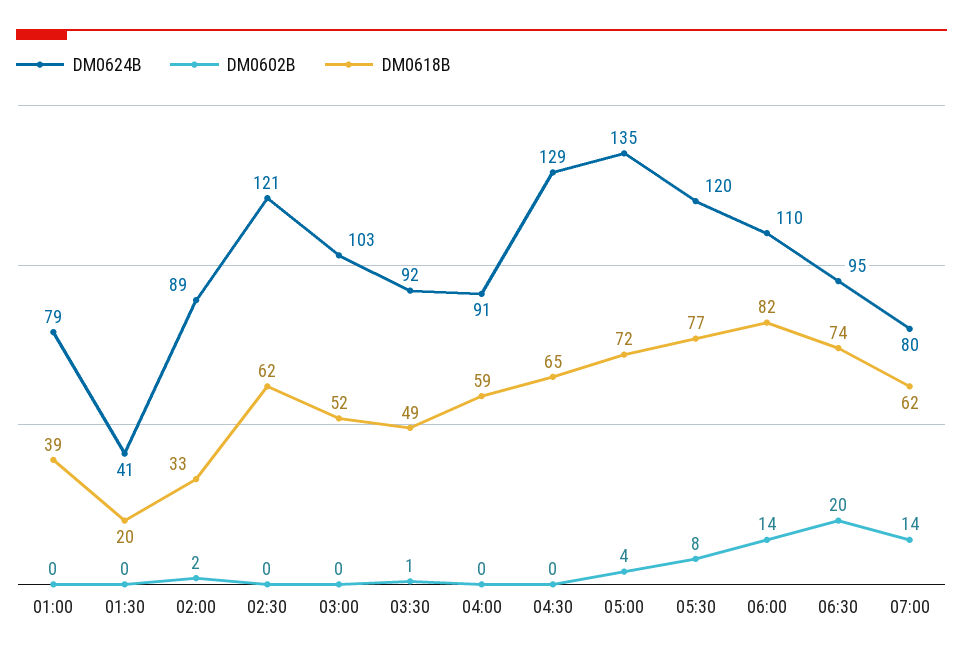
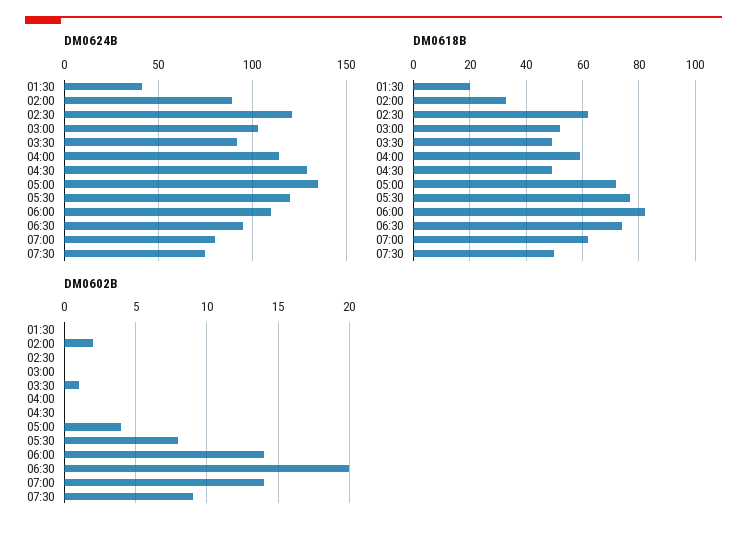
DM0624B, 01:00: 79 -> none
DM0602B, 01:00: 0 -> none
DM0618B, 01:00: 39 -> none
DM0624B, 04:00: 91 -> 115
DM0618B, 04:30: 65 -> 50
DM0624B, 07:30: none -> 75
DM0618B, 07:30: none -> 50
DM0602B, 07:30: none -> 9

